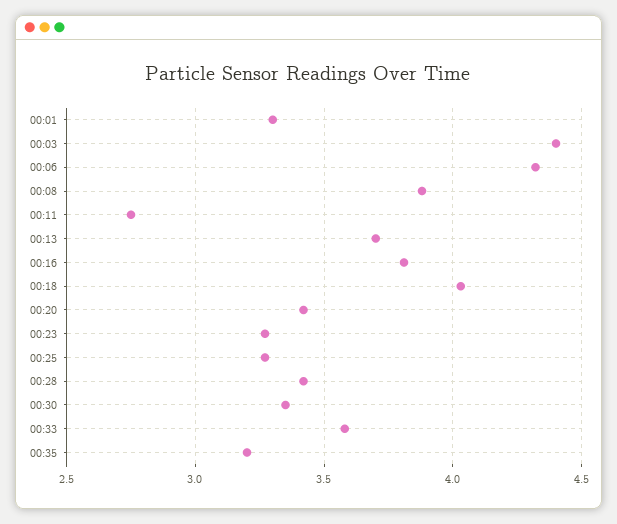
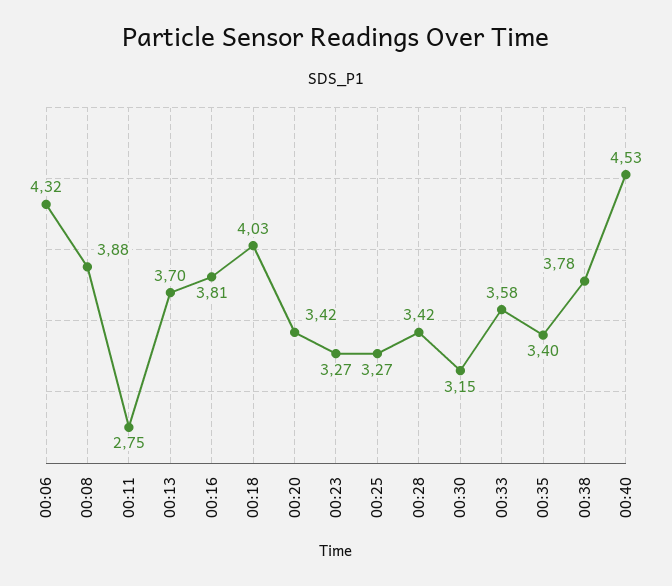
00:01: 3.3 -> none
00:03: 4.4 -> none
00:30: 3.35 -> 3.15
00:35: 3.2 -> 3.4
00:38: none -> 3.78
00:40: none -> 4.53

